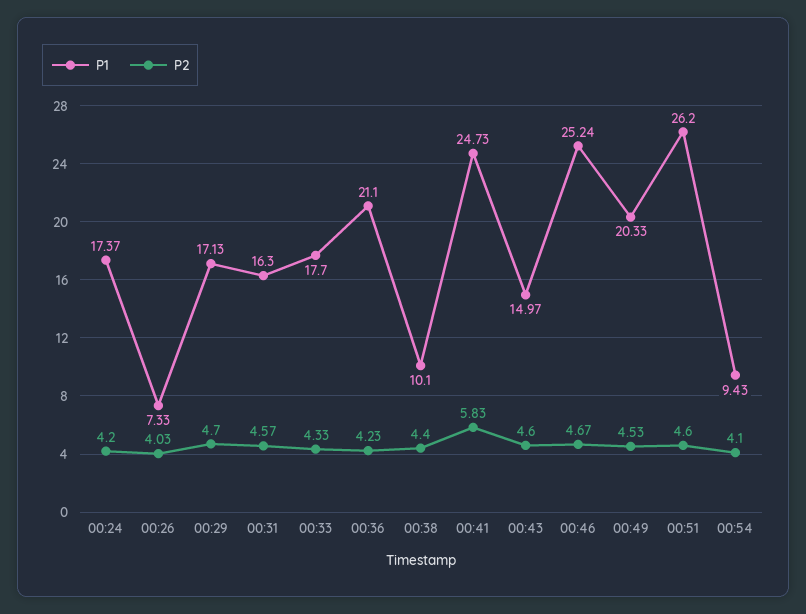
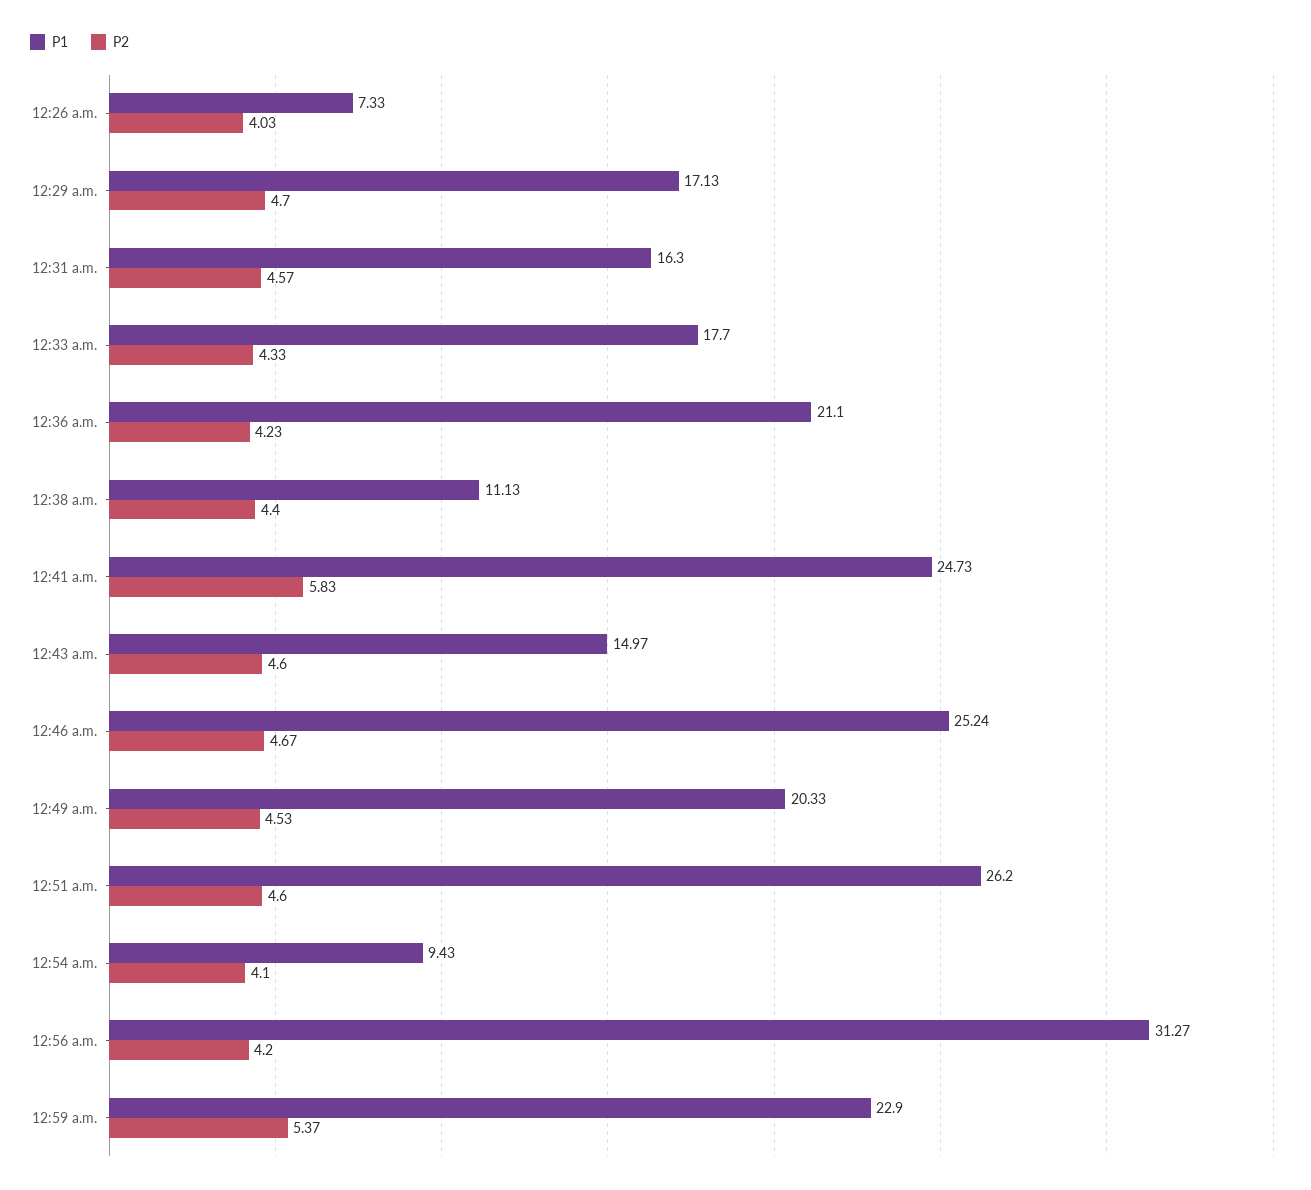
P1, 00:24: 17.37 -> none
P2, 00:24: 4.2 -> none
P1, 00:38: 10.1 -> 11.13
P1, 12:56 a.m.: none -> 31.27
P2, 12:56 a.m.: none -> 4.2
P1, 12:59 a.m.: none -> 22.9
P2, 12:59 a.m.: none -> 5.37

